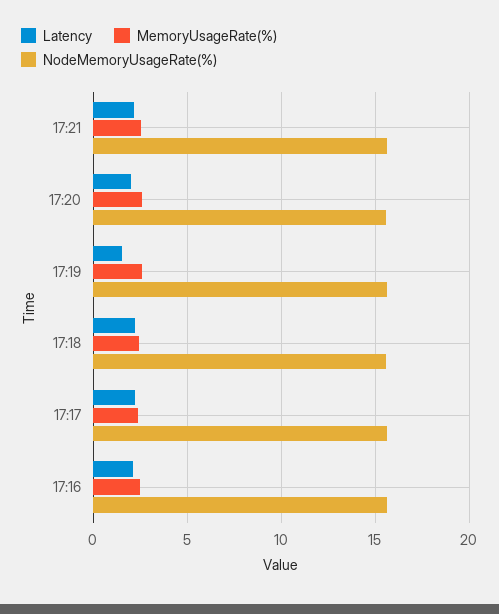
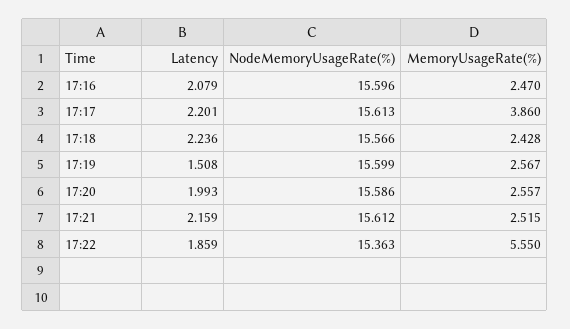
MemoryUsageRate(%), 17:17: 2.5 -> 3.86
Latency, 17:22: none -> 1.859
NodeMemoryUsageRate(%), 17:22: none -> 15.363
MemoryUsageRate(%), 17:22: none -> 5.55

